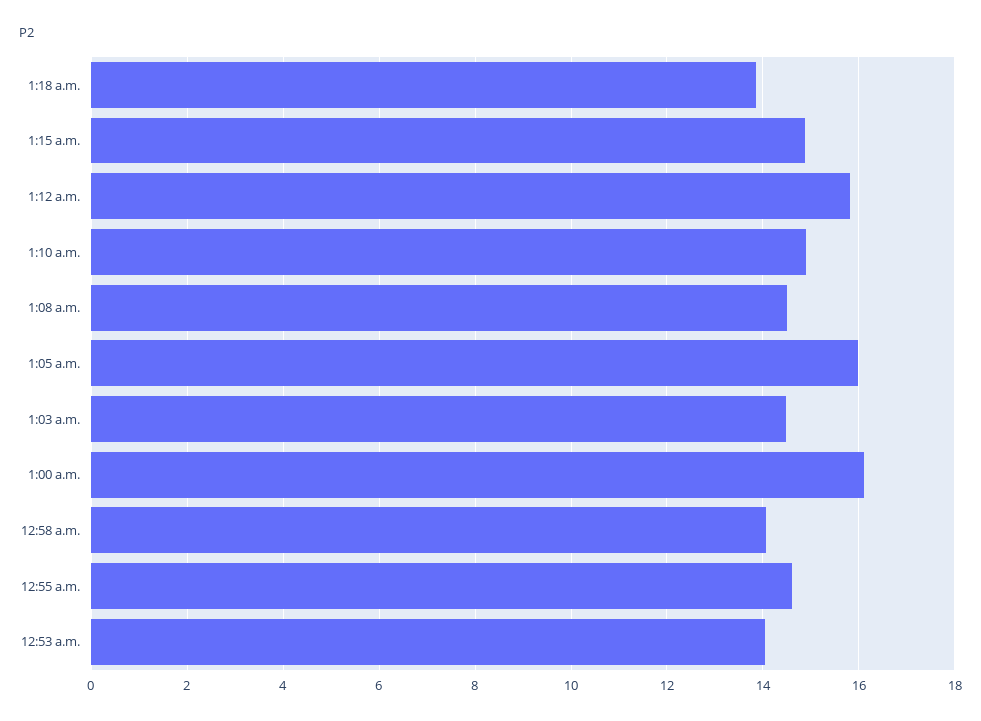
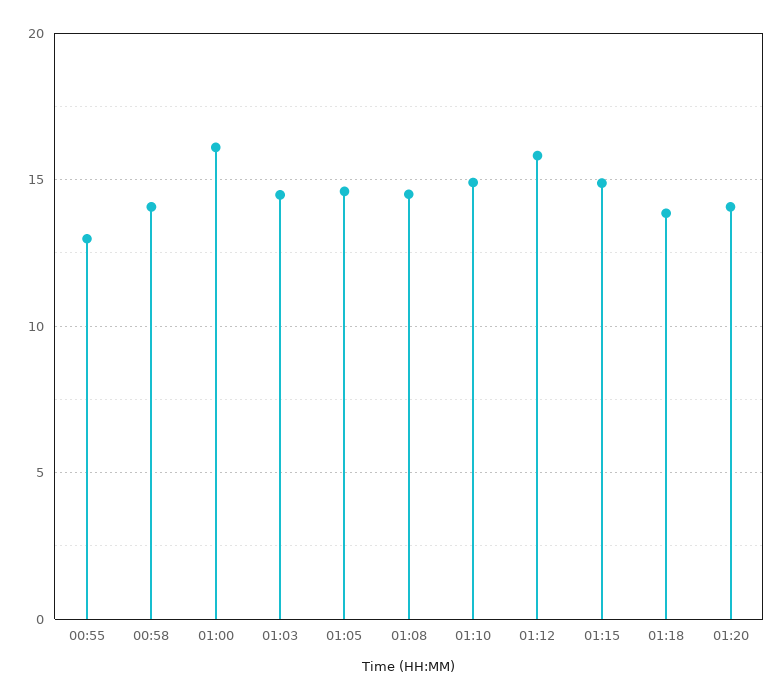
1:05 a.m.: 16 -> 14.5
12:55 a.m.: 14.6 -> 13
12:53 a.m.: 14 -> none
01:20: none -> 14

